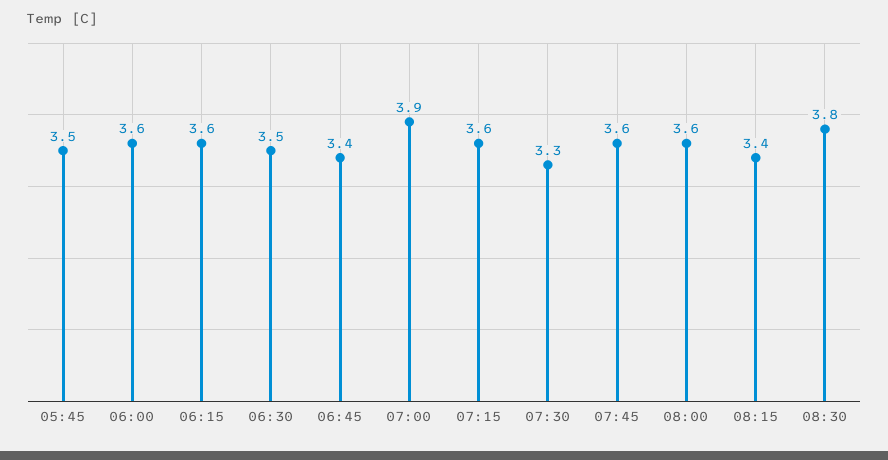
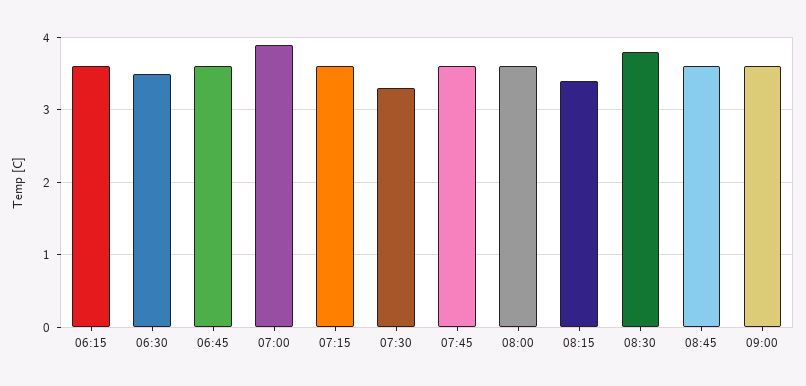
05:45: 3.5 -> none
06:00: 3.6 -> none
06:45: 3.4 -> 3.6
08:45: none -> 3.6
09:00: none -> 3.6

